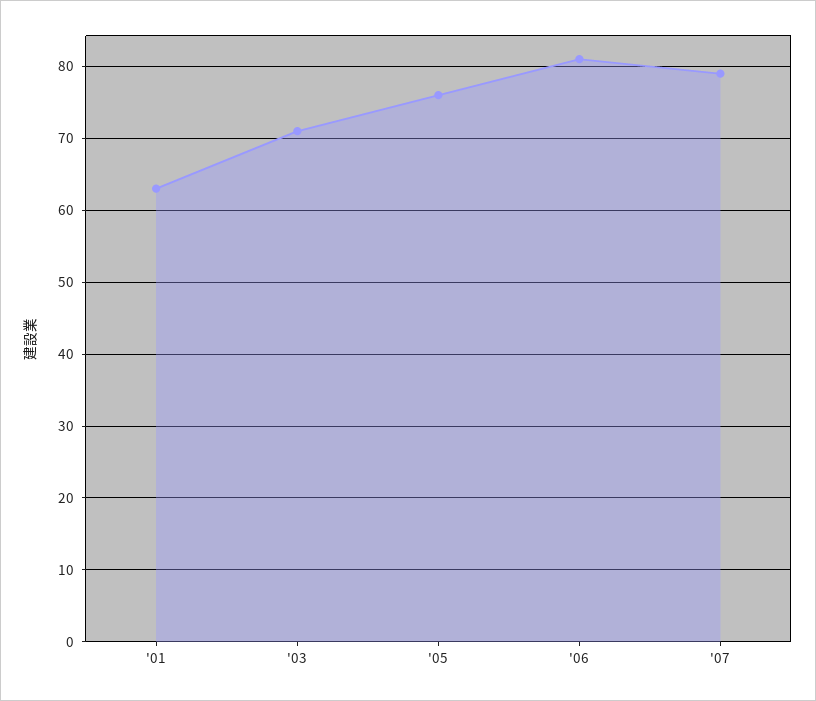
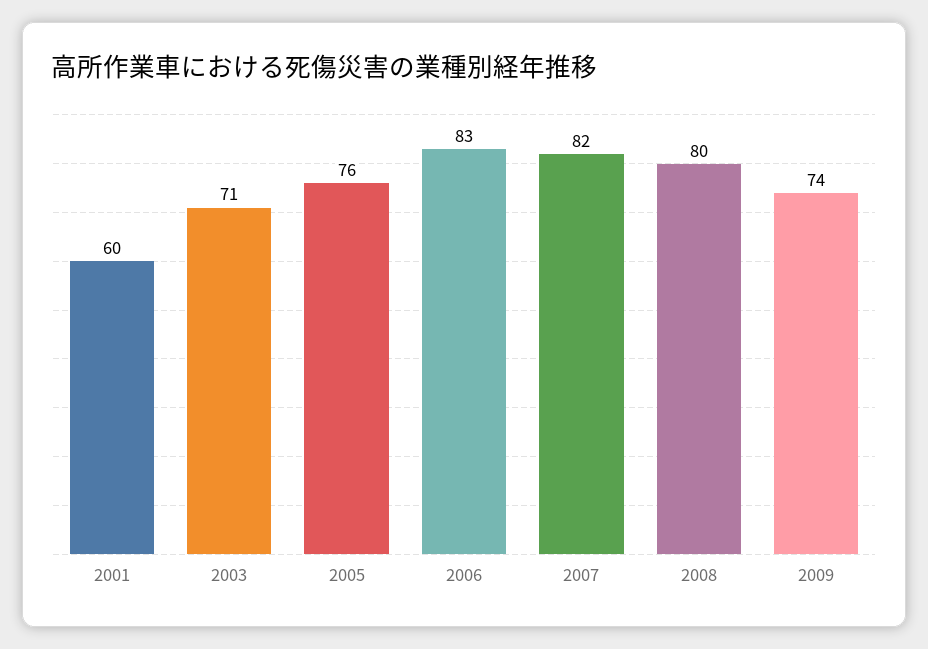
'01: 63 -> 60
'06: 81 -> 83
'07: 79 -> 82
2008: none -> 80
2009: none -> 74

